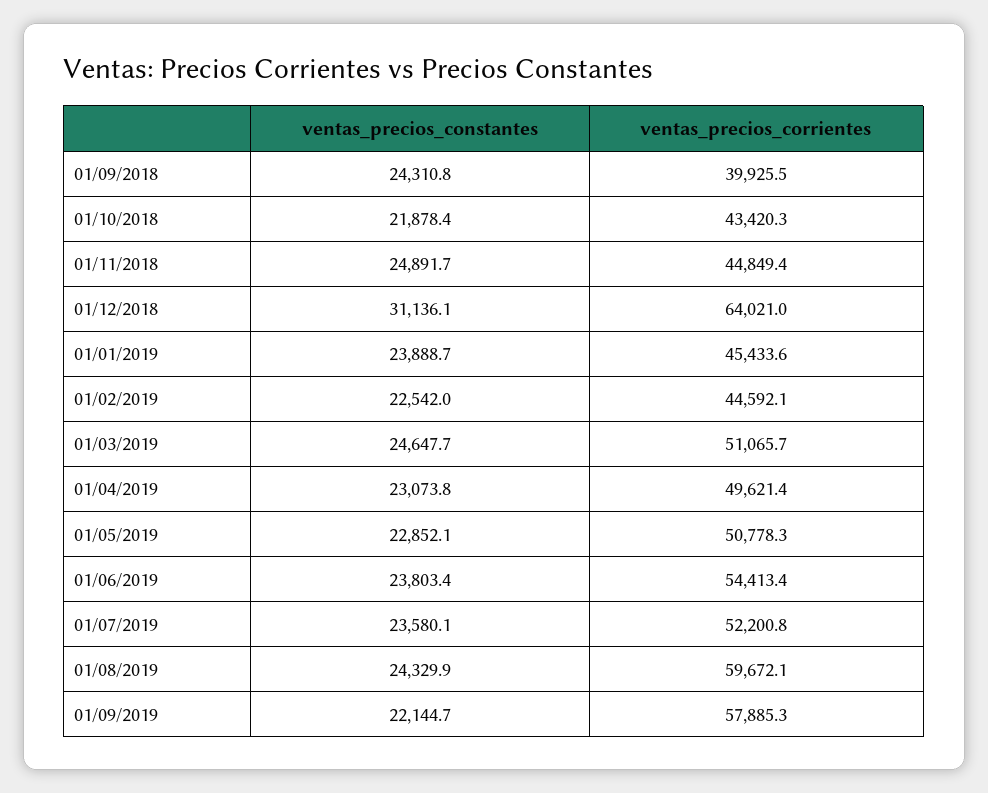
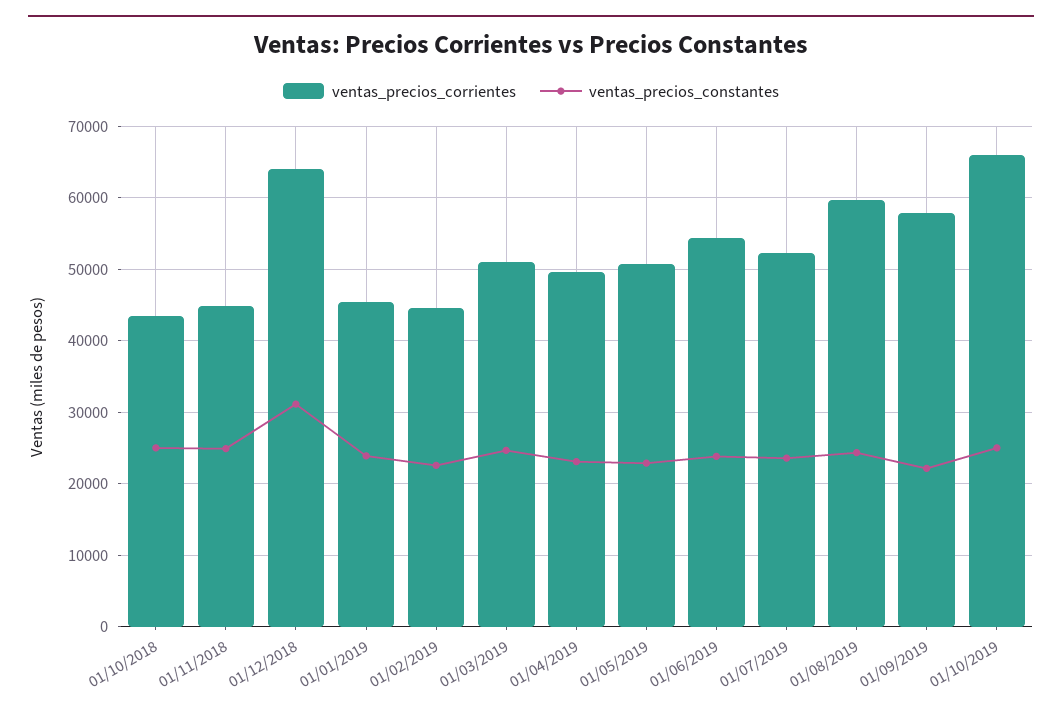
ventas_precios_constantes, 01/09/2018: 24310.8 -> none
ventas_precios_corrientes, 01/09/2018: 39925.5 -> none
ventas_precios_constantes, 01/10/2018: 21878.4 -> 25000
ventas_precios_corrientes, 01/10/2019: none -> 66000
ventas_precios_constantes, 01/10/2019: none -> 25000

